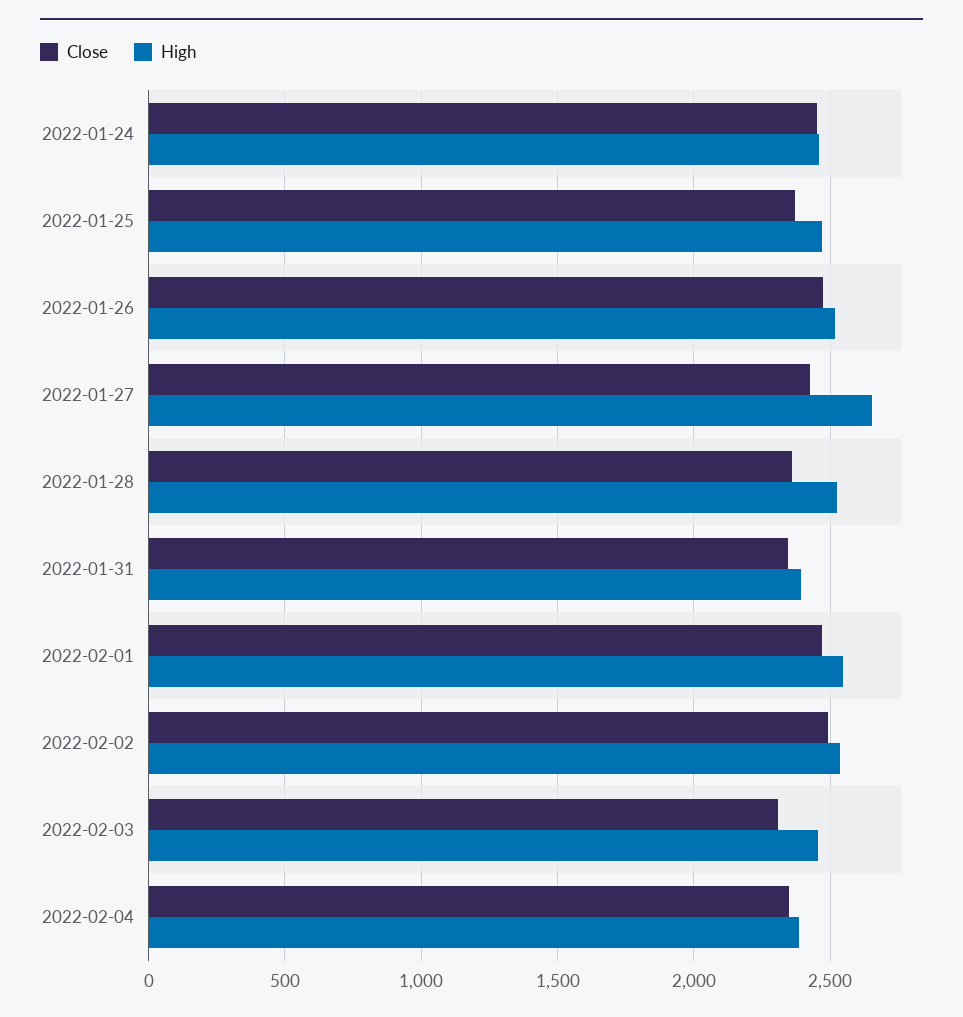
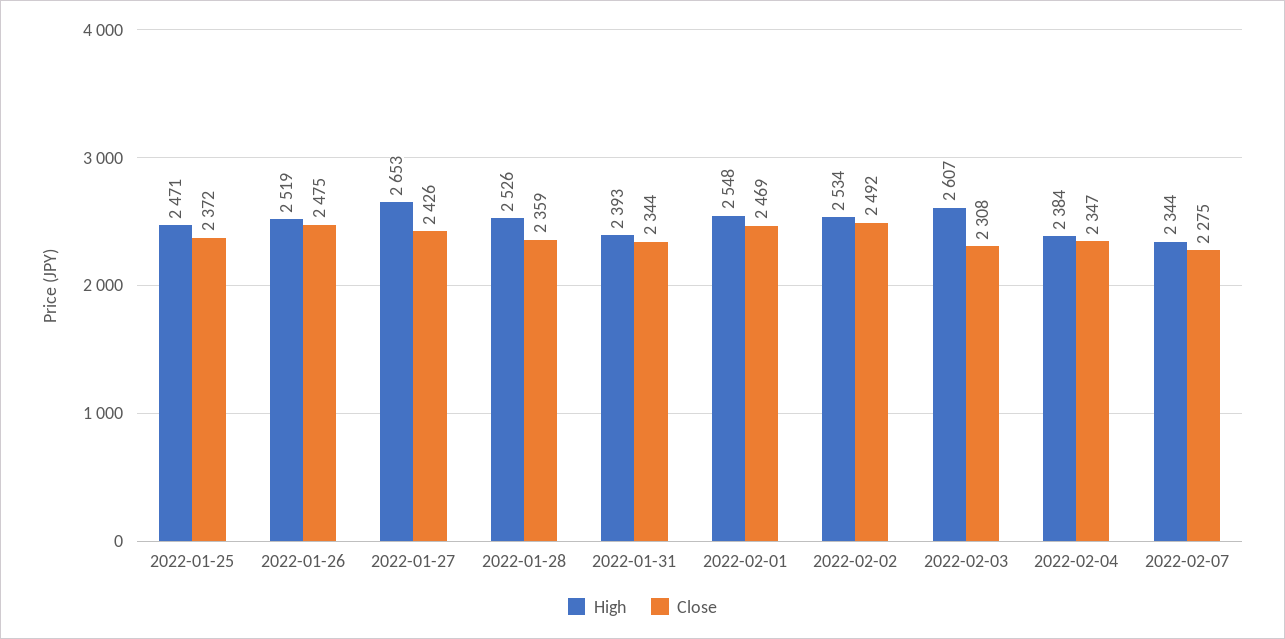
Close, 2022-01-24: 2450 -> none
High, 2022-01-24: 2450 -> none
High, 2022-02-03: 2450 -> 2607
High, 2022-02-07: none -> 2344
Close, 2022-02-07: none -> 2275

